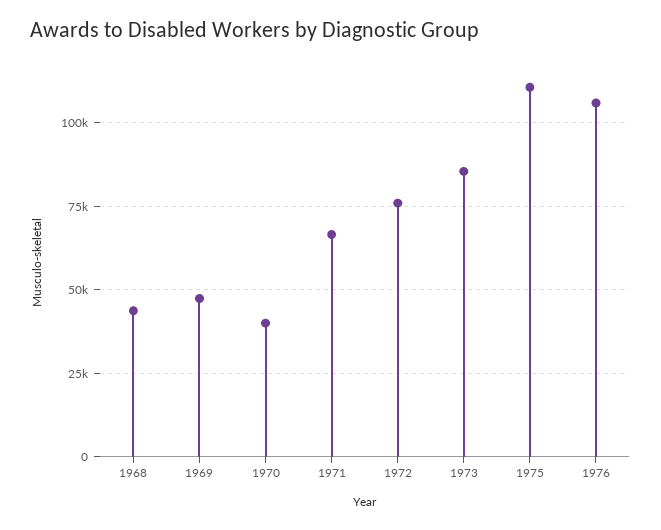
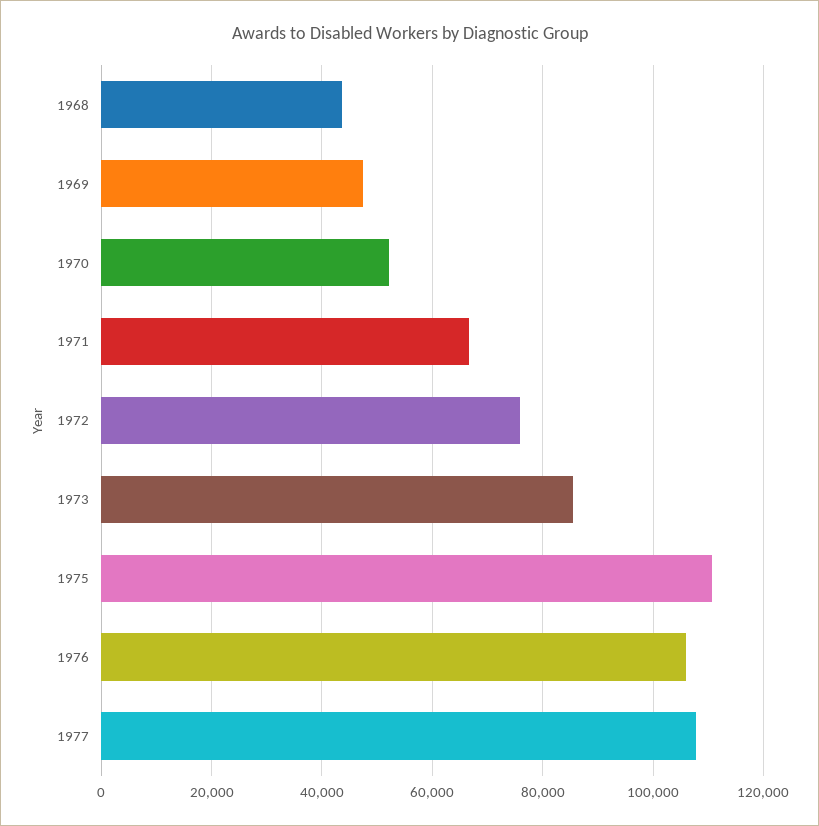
1970: 40000 -> 52000
1977: none -> 108000

